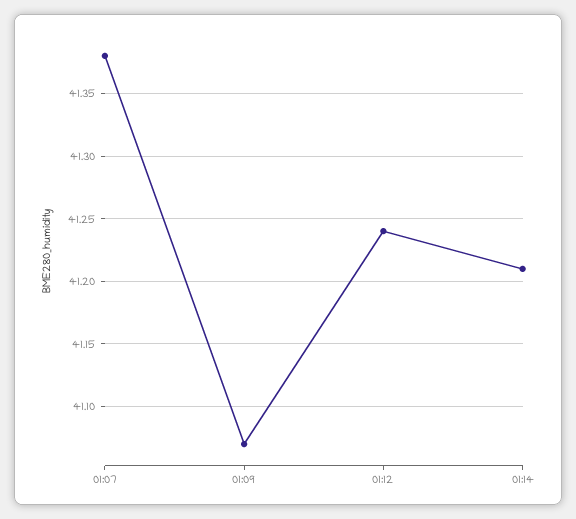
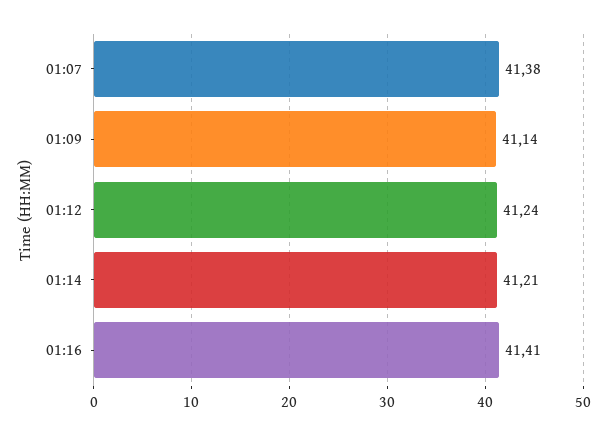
01:09: 41.07 -> 41.14
01:16: none -> 41.41

